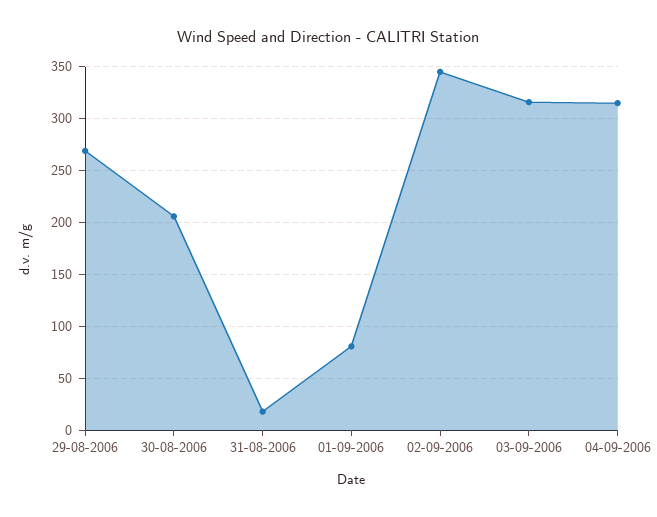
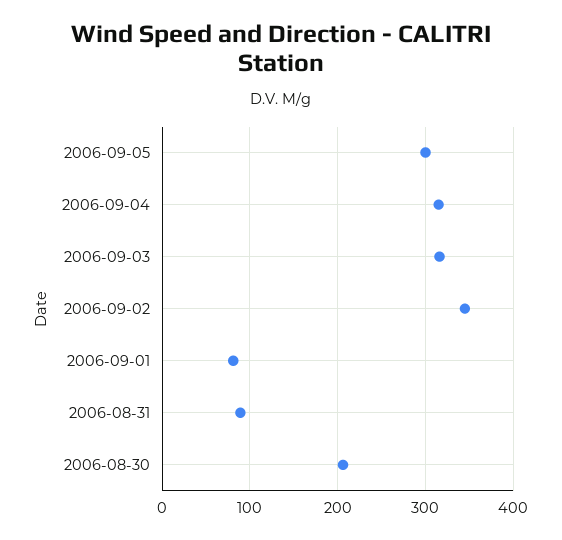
29-08-2006: 270 -> none
31-08-2006: 20 -> 90
2006-09-05: none -> 300

